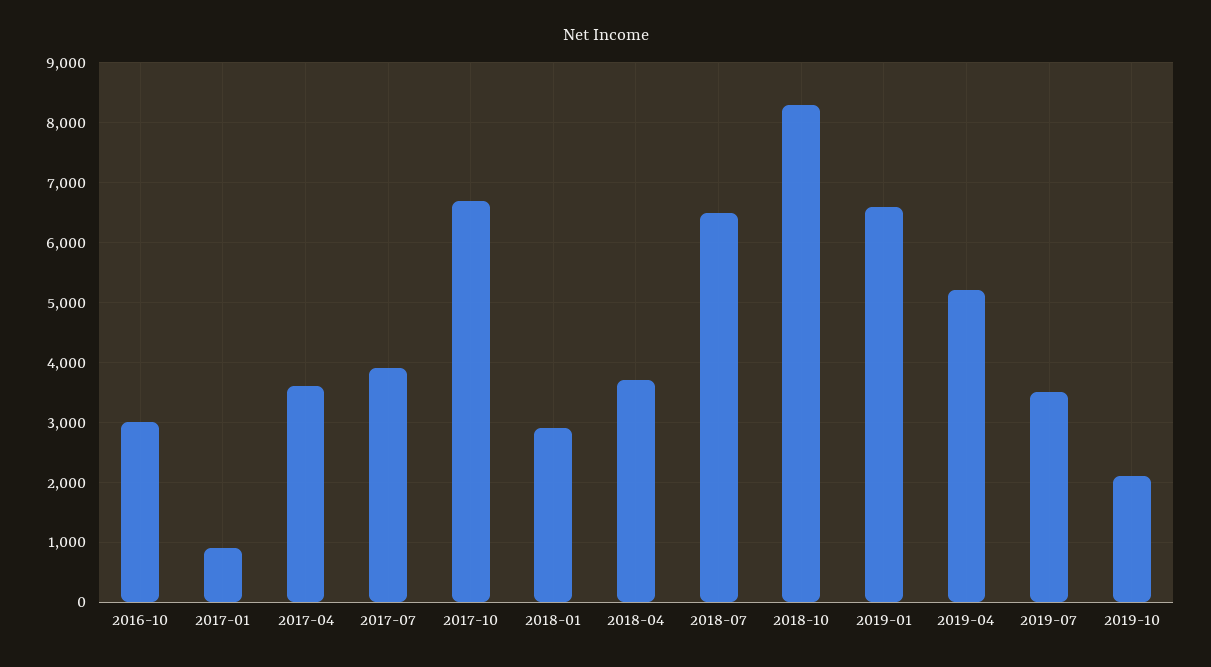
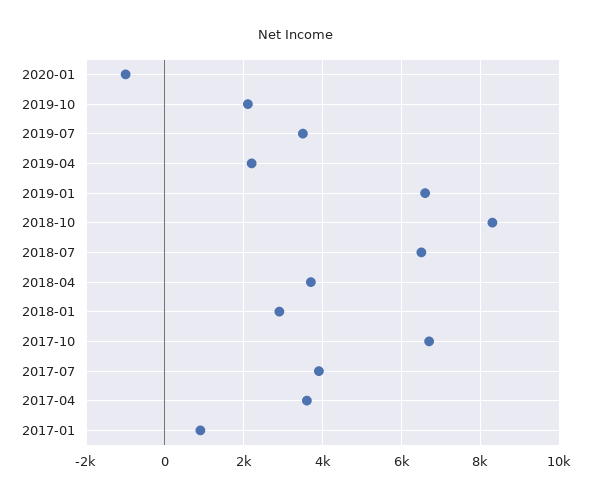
2016-10: 3000 -> none
2019-04: 5200 -> 2200
2020-01: none -> -1000

